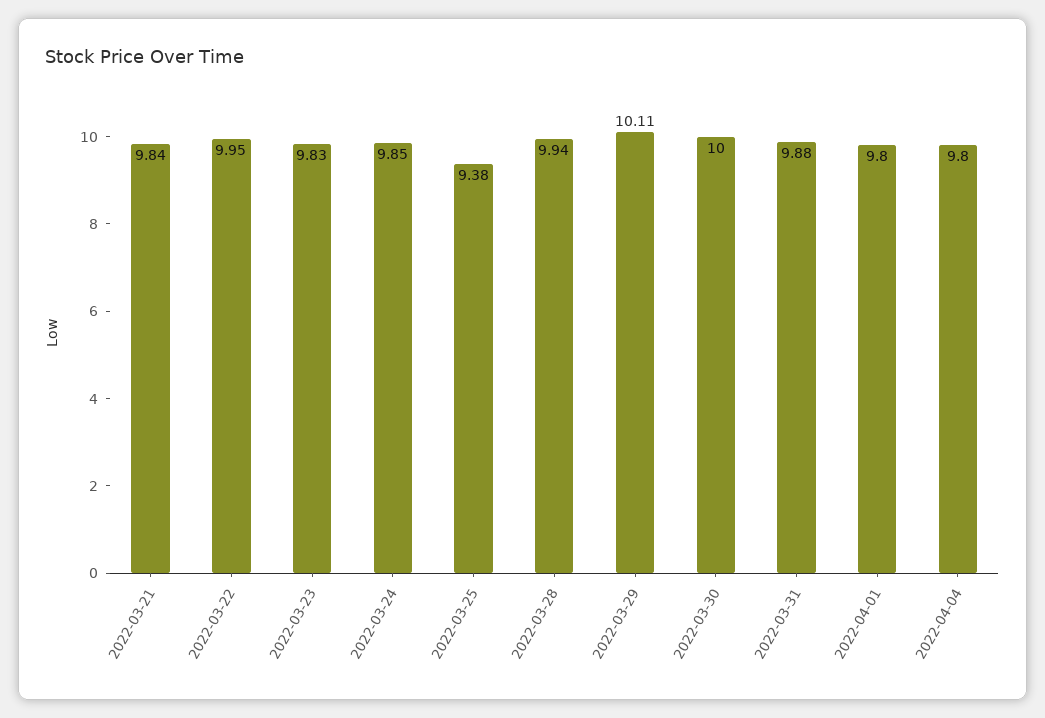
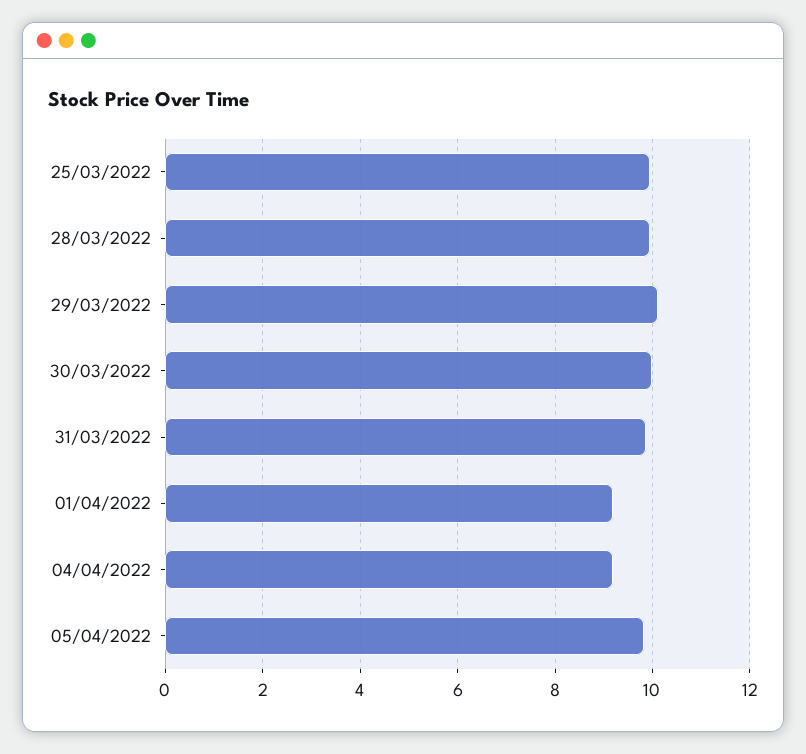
2022-03-21: 9.84 -> none
2022-03-22: 9.95 -> none
2022-03-23: 9.83 -> none
2022-03-24: 9.85 -> none
2022-03-25: 9.38 -> 10
2022-04-01: 9.8 -> 9.2
2022-04-04: 9.8 -> 9.2
05/04/2022: none -> 9.8

